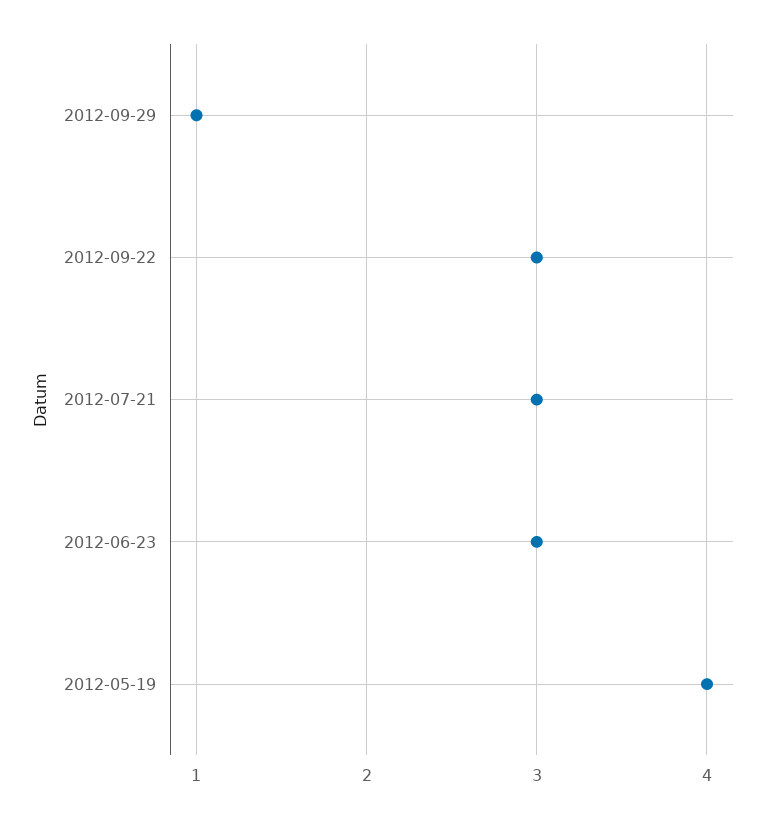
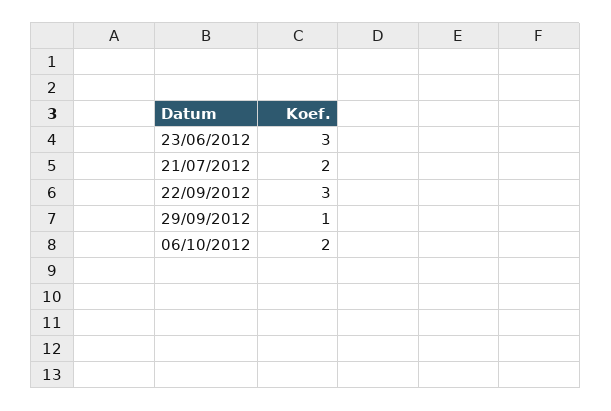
2012-07-21: 3 -> 2
2012-05-19: 4 -> none
06/10/2012: none -> 2

